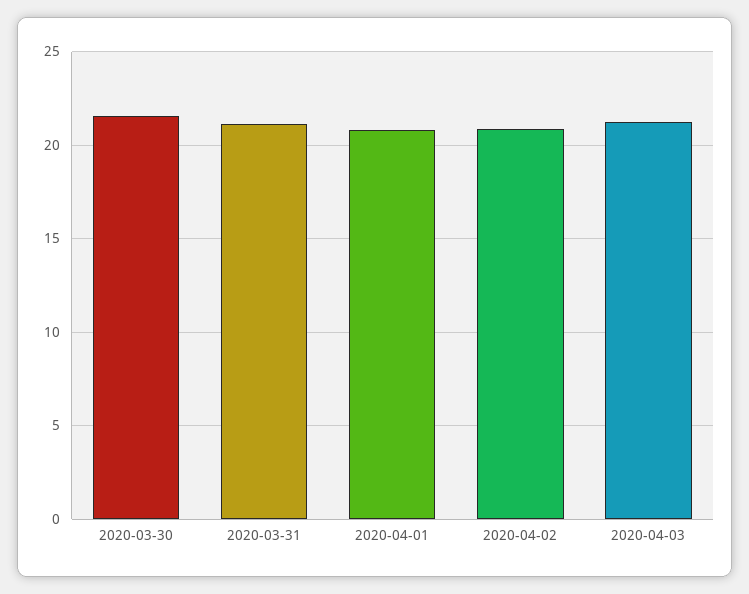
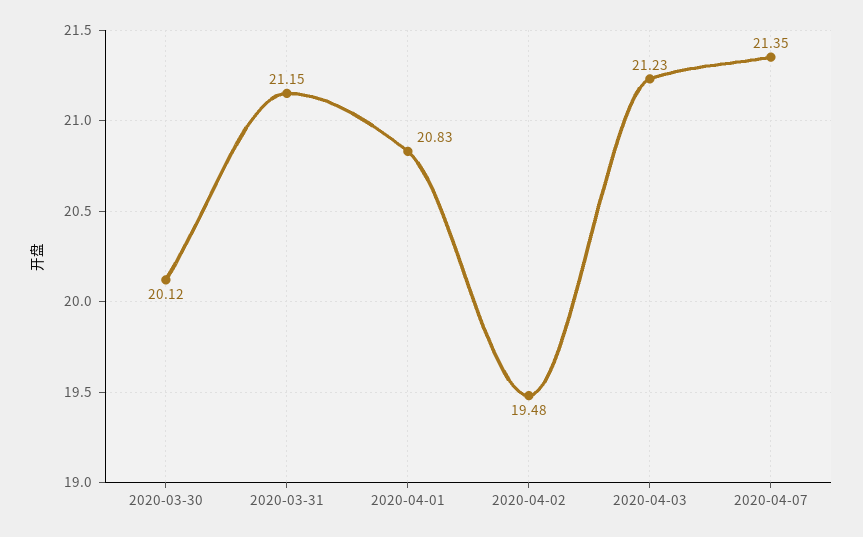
2020-03-30: 21.5 -> 20.12
2020-04-02: 21 -> 19.48
2020-04-07: none -> 21.35

